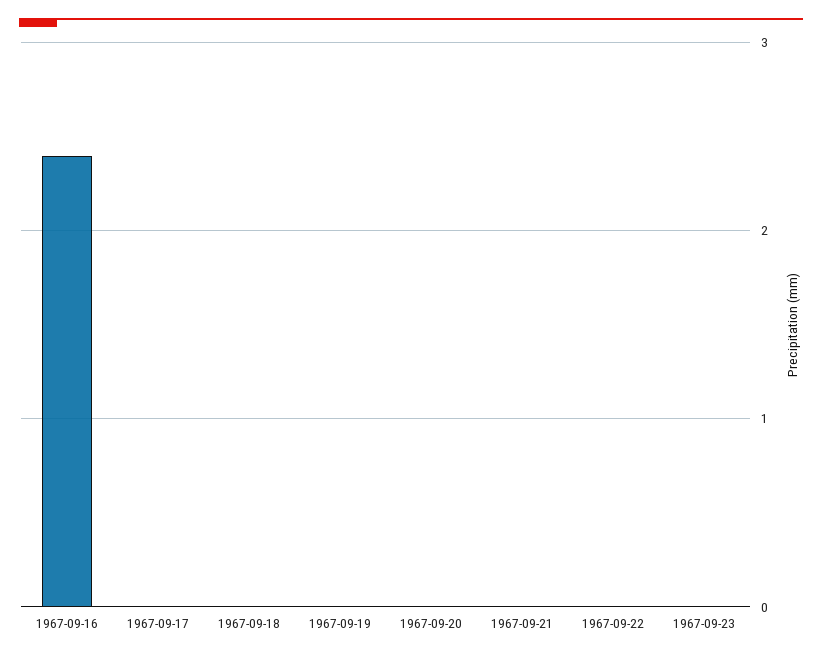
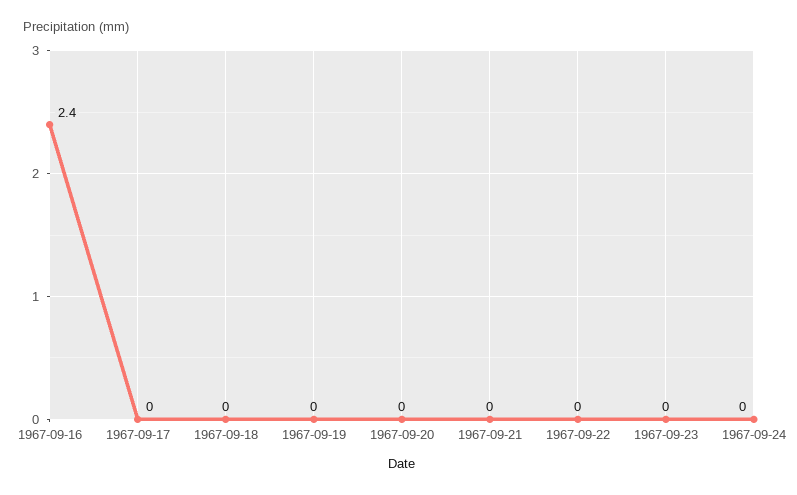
1967-09-24: none -> 0

